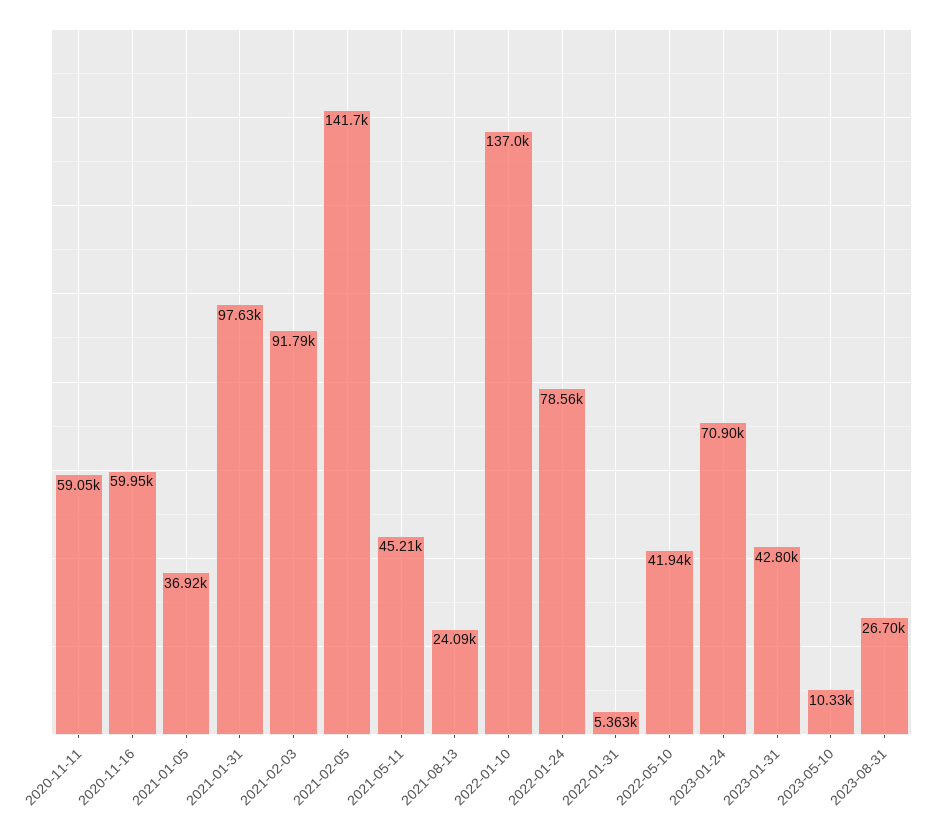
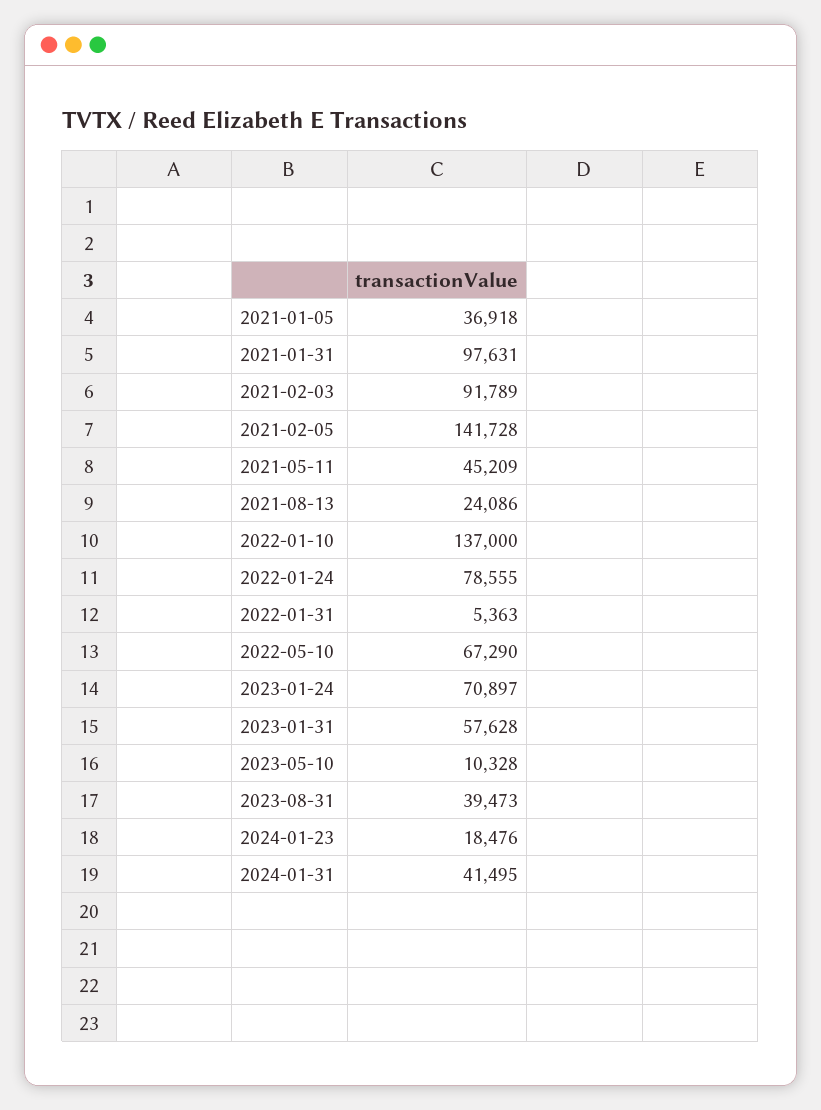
2020-11-11: 59050 -> none
2020-11-16: 59950 -> none
2022-05-10: 41940 -> 67290
2023-01-31: 42800 -> 57628
2023-08-31: 26700 -> 39473
2024-01-23: none -> 18476
2024-01-31: none -> 41495

